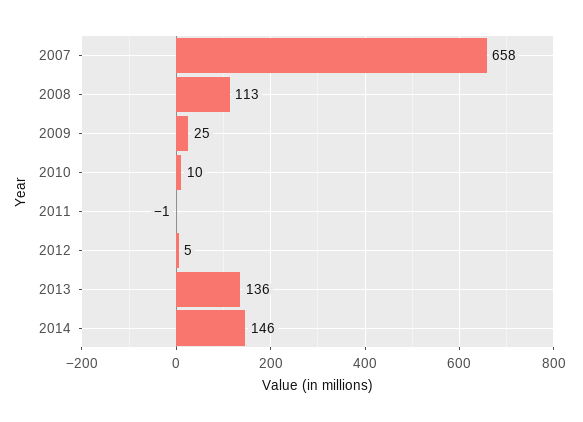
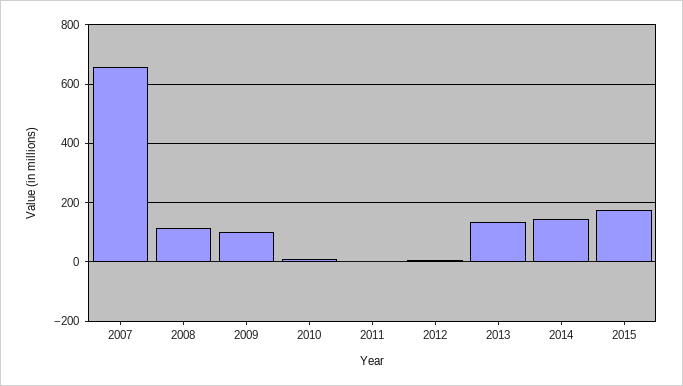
2009: 25 -> 100
2015: none -> 175

